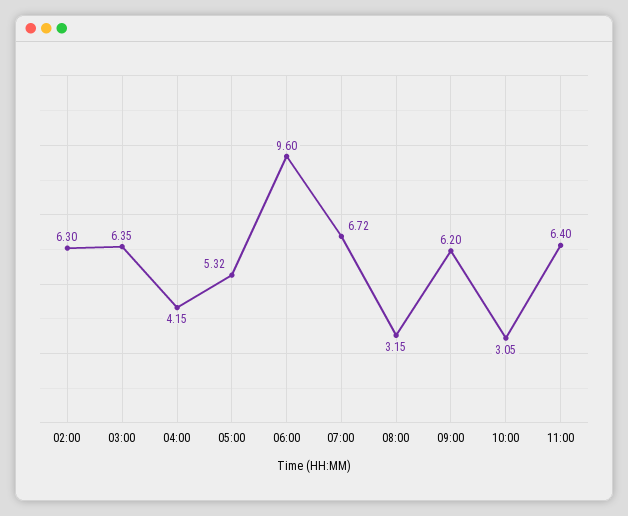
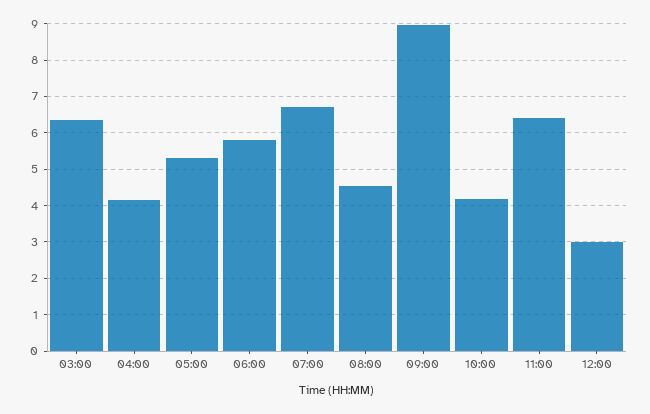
02:00: 6.3 -> none
06:00: 9.6 -> 5.8
08:00: 3.15 -> 4.6
09:00: 6.2 -> 9
10:00: 3.05 -> 4.2
12:00: none -> 3

